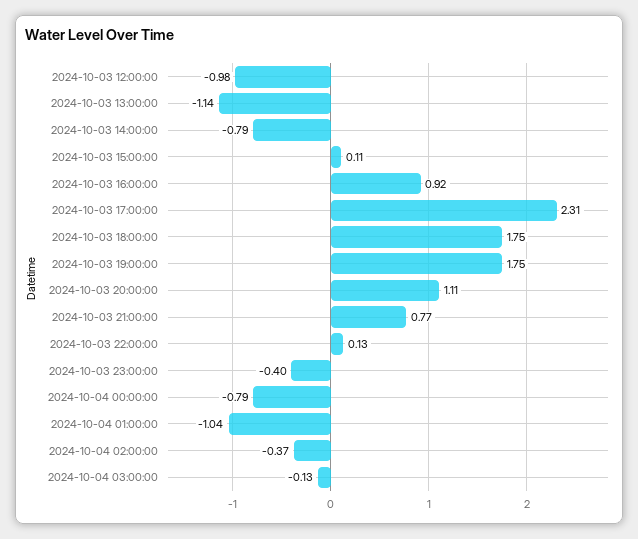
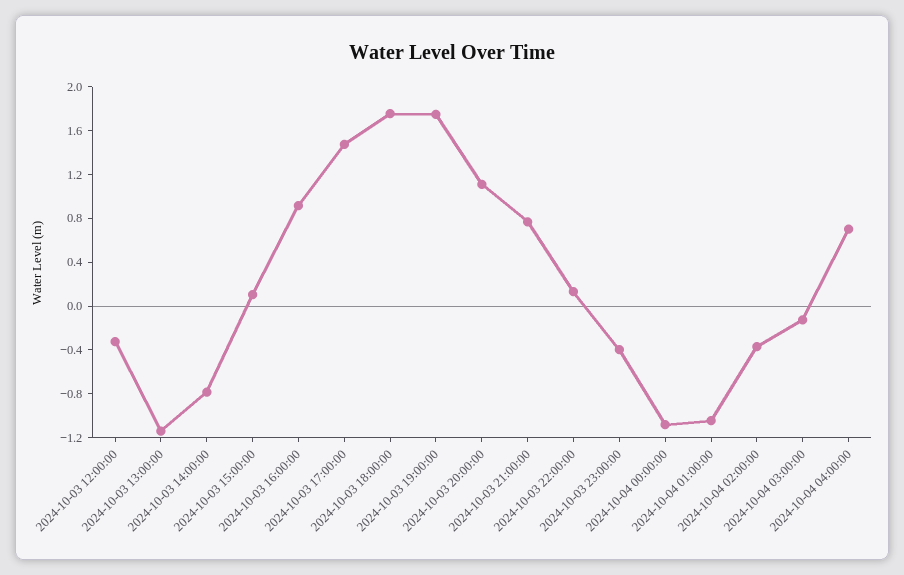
2024-10-03 12:00:00: -0.98 -> -0.3
2024-10-03 17:00:00: 2.31 -> 1.5
2024-10-04 00:00:00: -0.79 -> -1.1
2024-10-04 04:00:00: none -> 0.7

